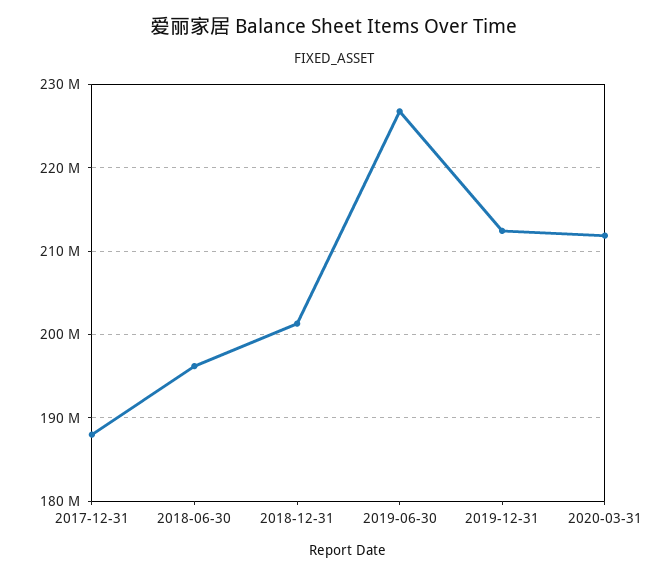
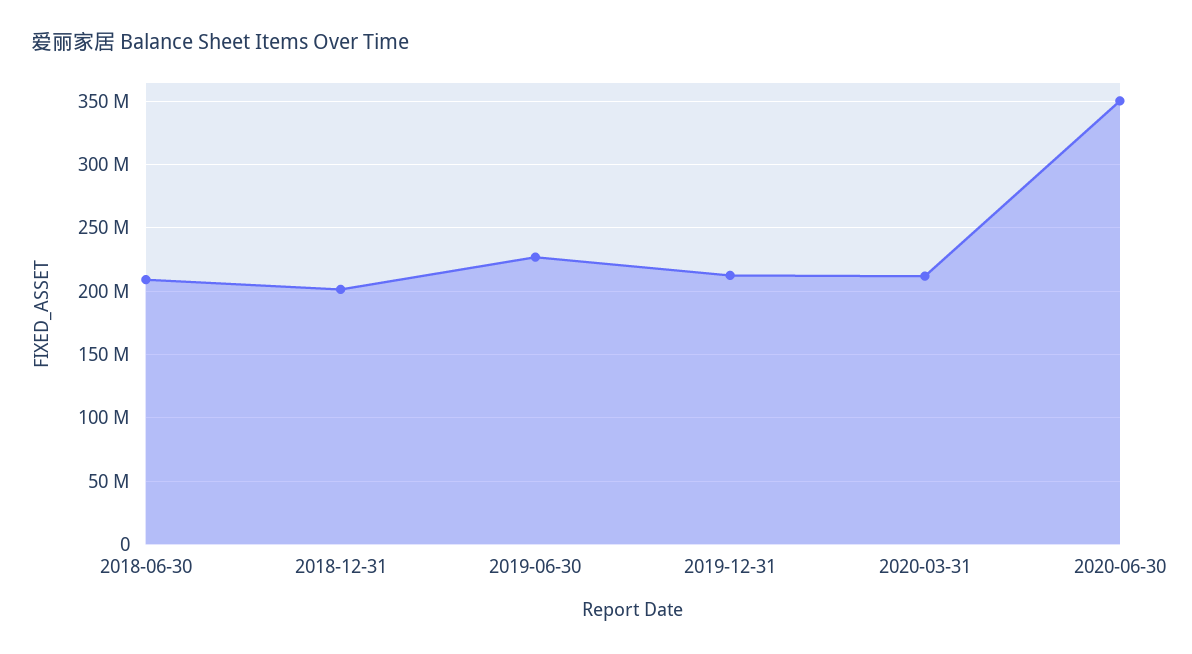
2017-12-31: 188000000 -> none
2018-06-30: 196000000 -> 210000000
2020-06-30: none -> 350000000

